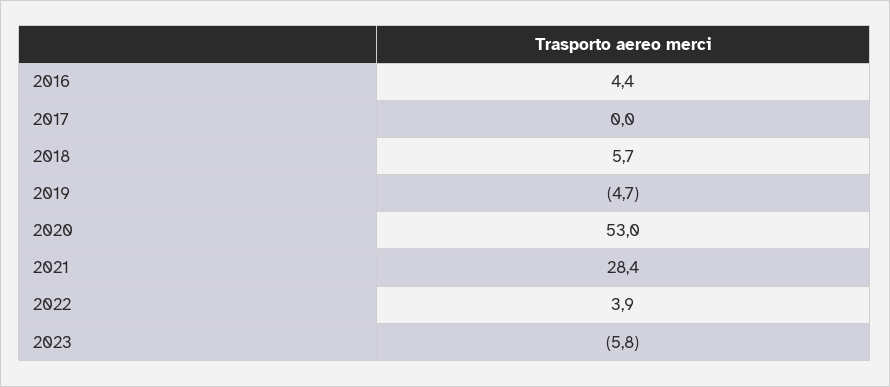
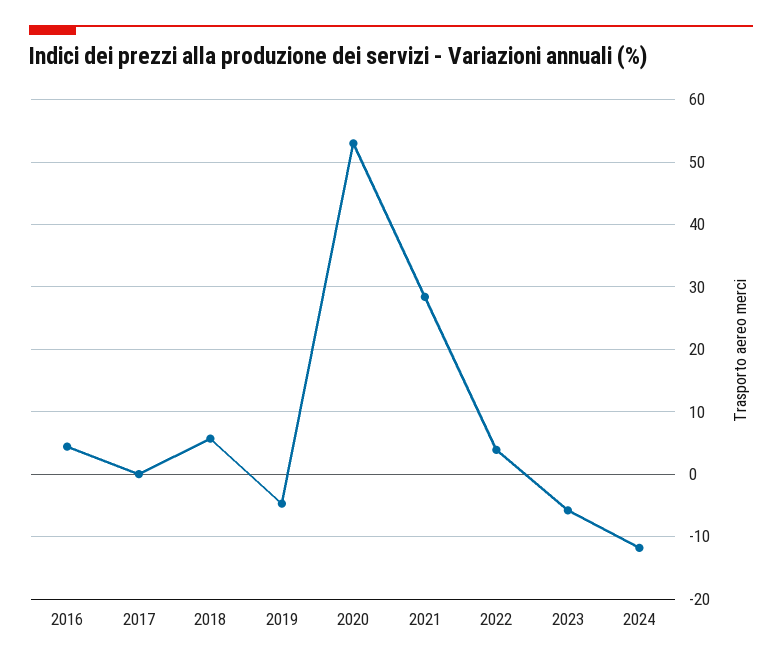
2024: none -> -12

